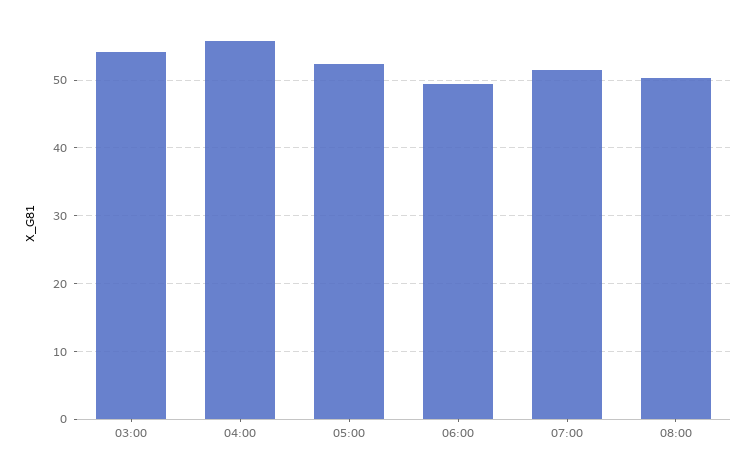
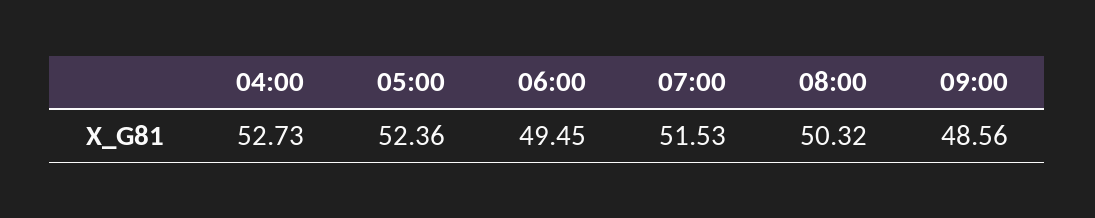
03:00: 54 -> none
04:00: 56 -> 52.73
09:00: none -> 48.56

